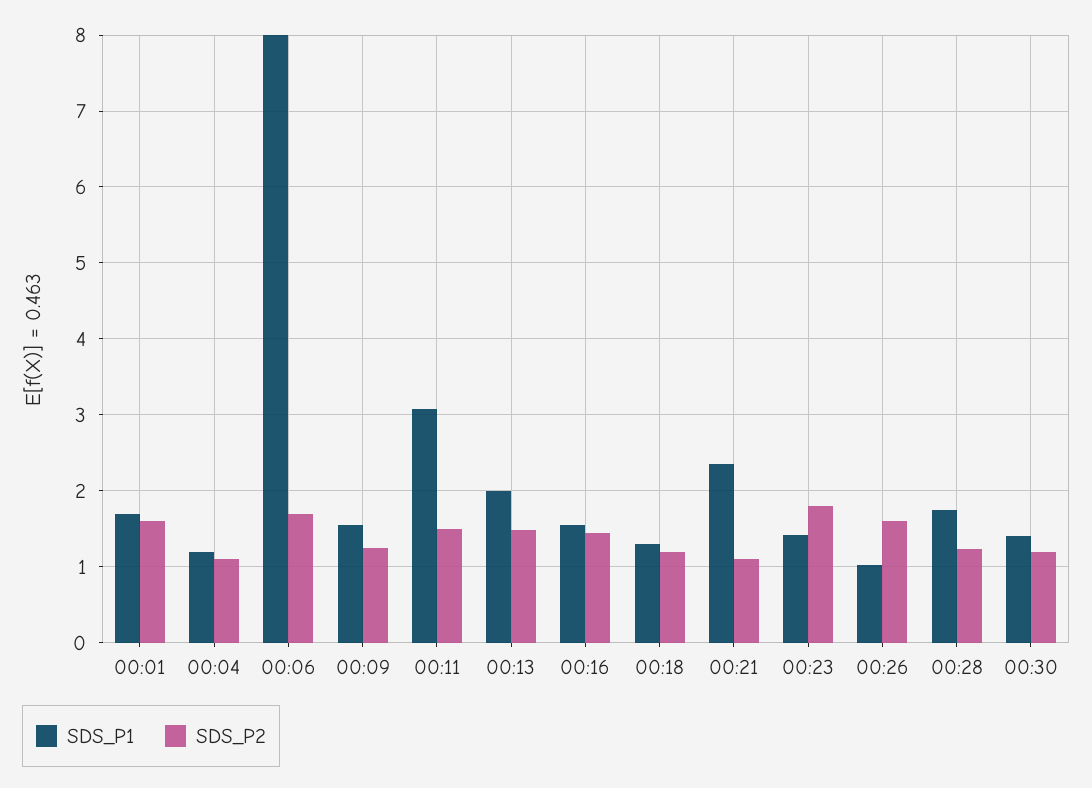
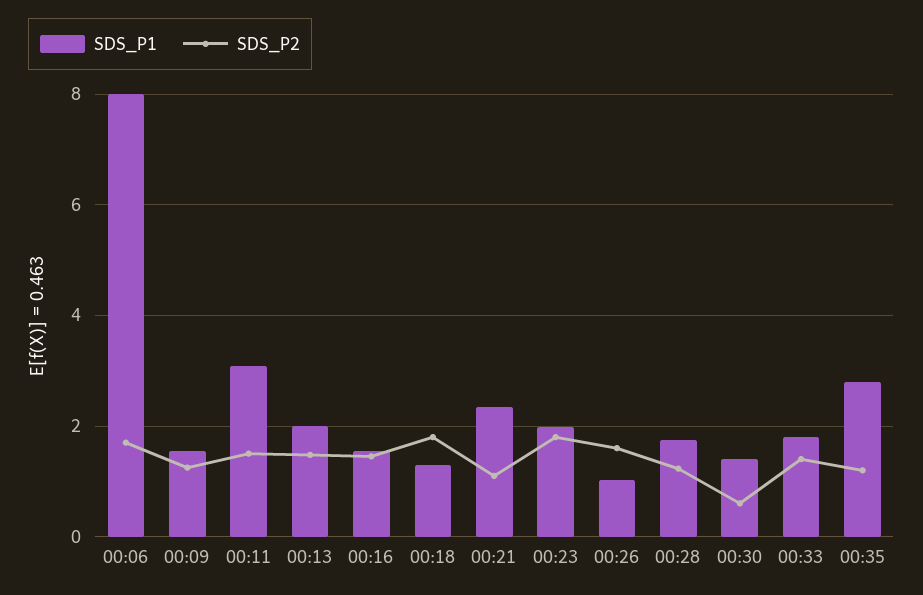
SDS_P1, 00:01: 1.7 -> none
SDS_P2, 00:01: 1.6 -> none
SDS_P1, 00:04: 1.2 -> none
SDS_P2, 00:04: 1.1 -> none
SDS_P2, 00:18: 1.2 -> 1.8
SDS_P1, 00:23: 1.4 -> 2
SDS_P2, 00:30: 1.2 -> 0.6
SDS_P1, 00:33: none -> 1.8
SDS_P2, 00:33: none -> 1.4
SDS_P1, 00:35: none -> 2.8
SDS_P2, 00:35: none -> 1.2

